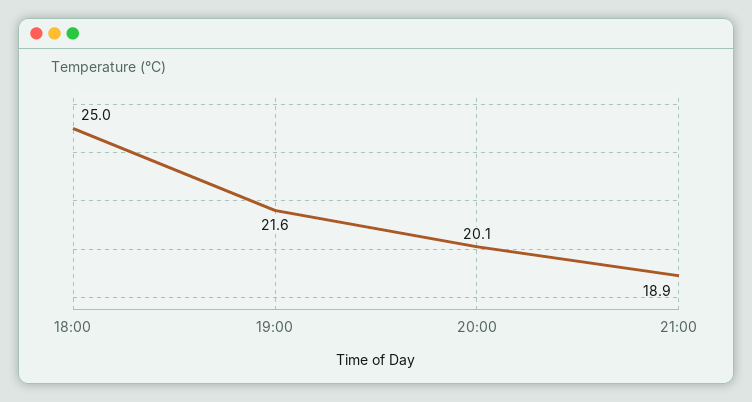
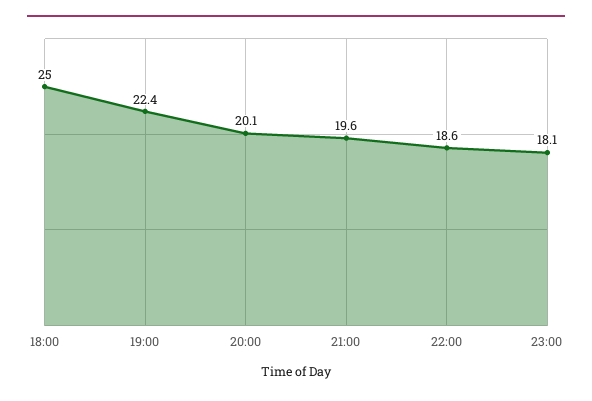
19:00: 21.6 -> 22.4
21:00: 18.9 -> 19.6
22:00: none -> 18.6
23:00: none -> 18.1

